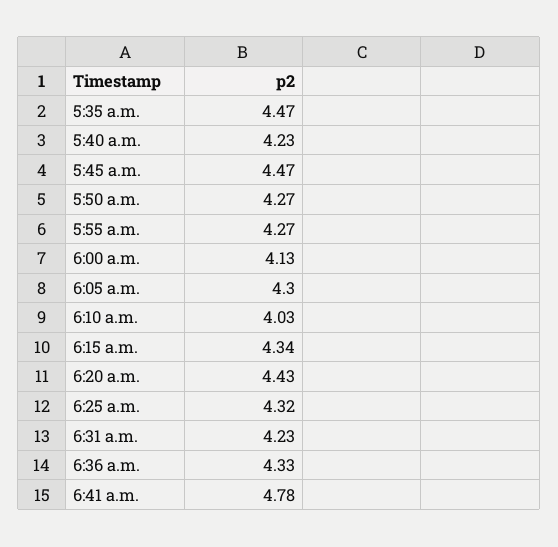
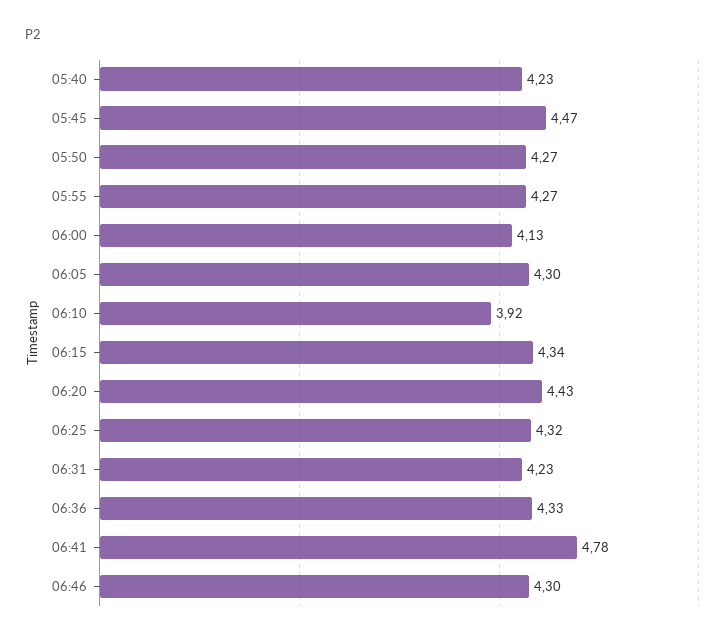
5:35 a.m.: 4.47 -> none
6:10 a.m.: 4.03 -> 3.92
06:46: none -> 4.3

